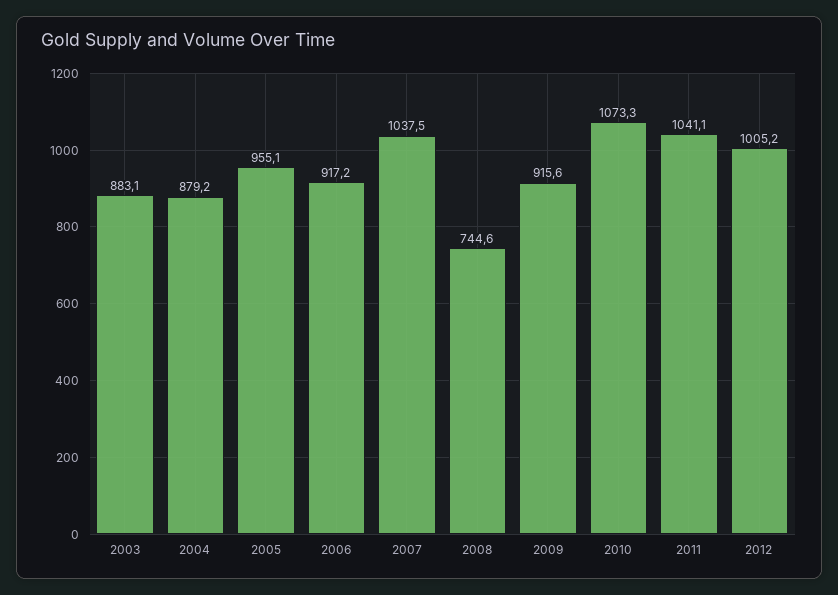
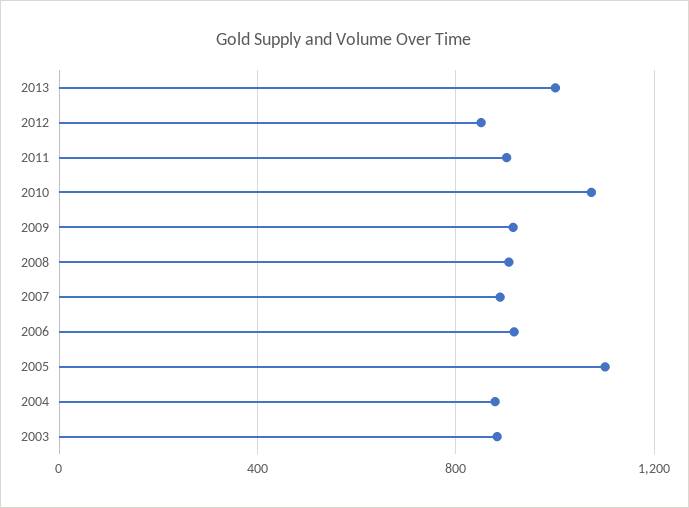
2005: 955.1 -> 1100
2007: 1037.5 -> 900
2008: 744.6 -> 900
2011: 1041.1 -> 900
2012: 1005.2 -> 850
2013: none -> 1000

